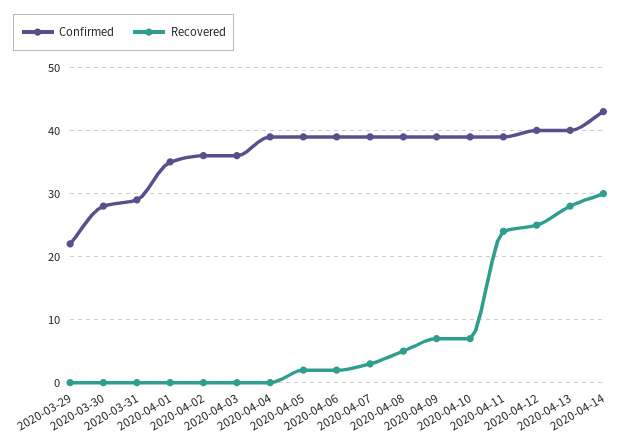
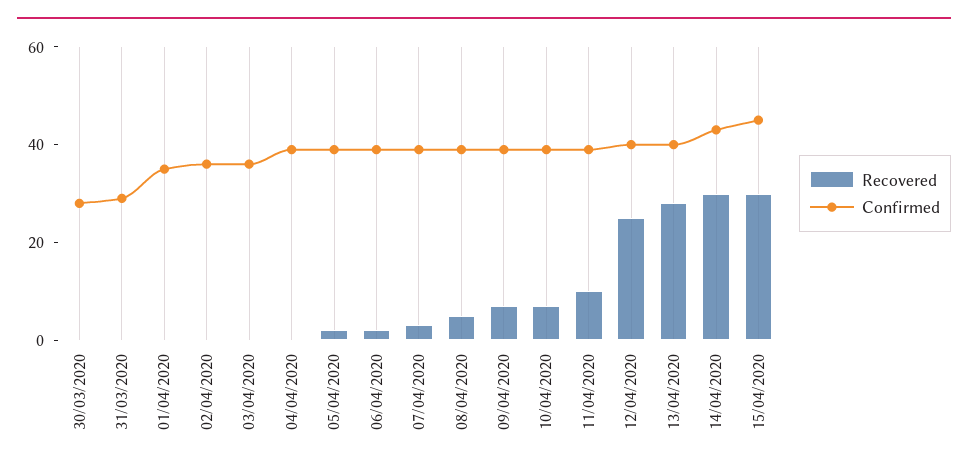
Confirmed, 2020-03-29: 22 -> none
Recovered, 2020-03-29: 0 -> none
Recovered, 2020-04-11: 24 -> 10
Recovered, 15/04/2020: none -> 30
Confirmed, 15/04/2020: none -> 45

